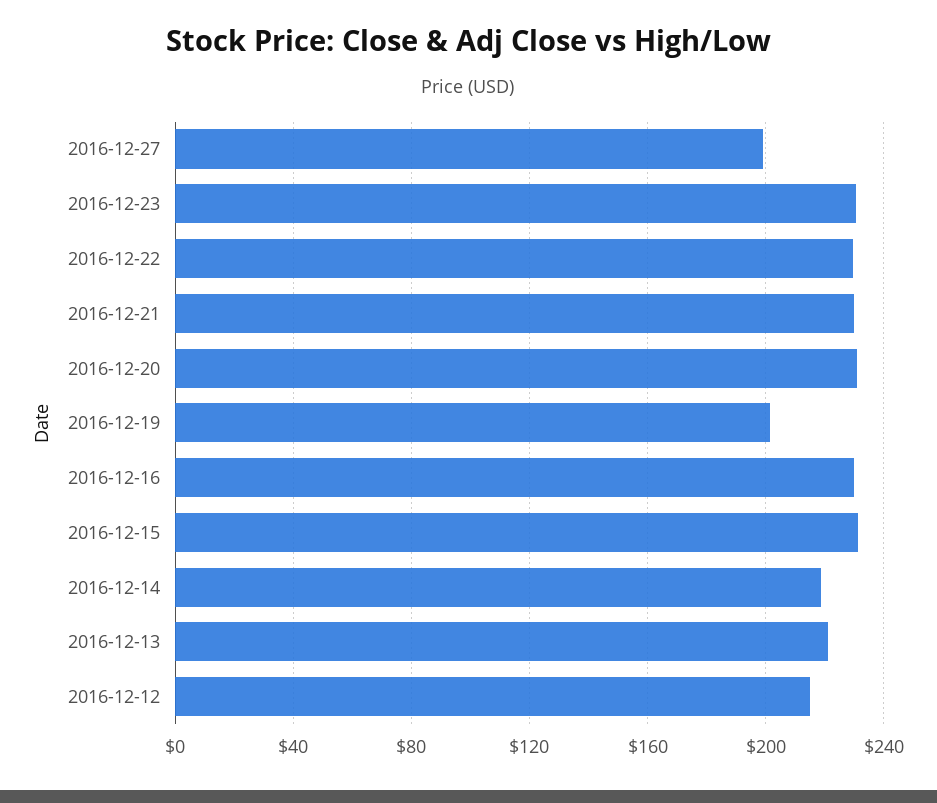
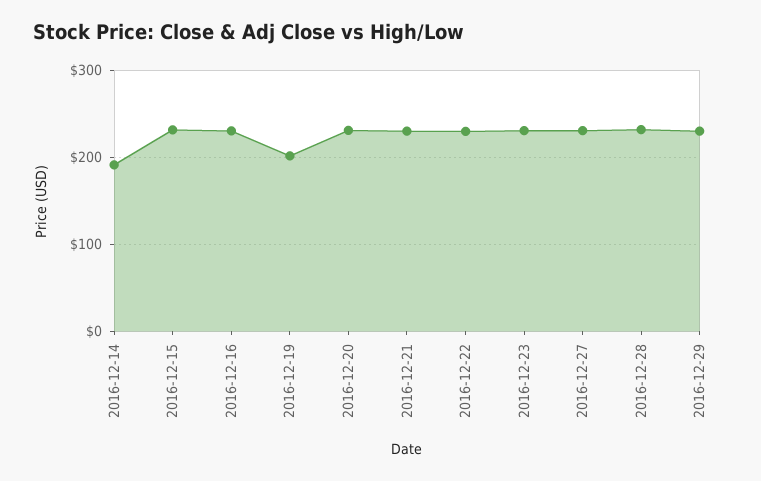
2016-12-27: 200 -> 230
2016-12-14: 220 -> 190
2016-12-13: 220 -> none
2016-12-12: 215 -> none
2016-12-28: none -> 230
2016-12-29: none -> 230

